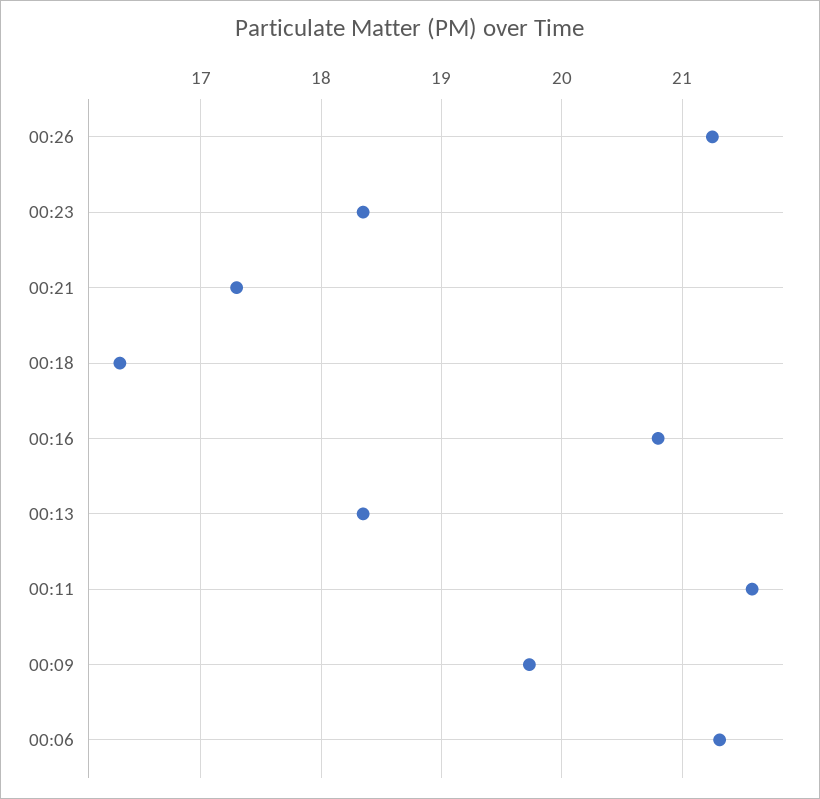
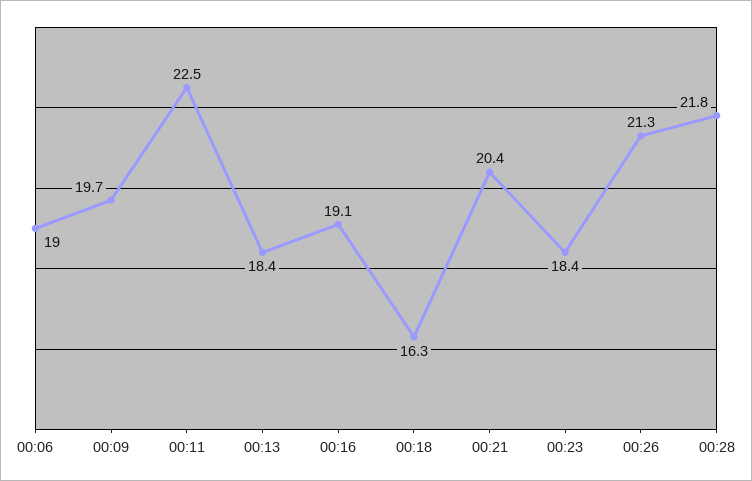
00:21: 17.3 -> 20.4
00:16: 20.8 -> 19.1
00:11: 21.6 -> 22.5
00:06: 21.3 -> 19
00:28: none -> 21.8

